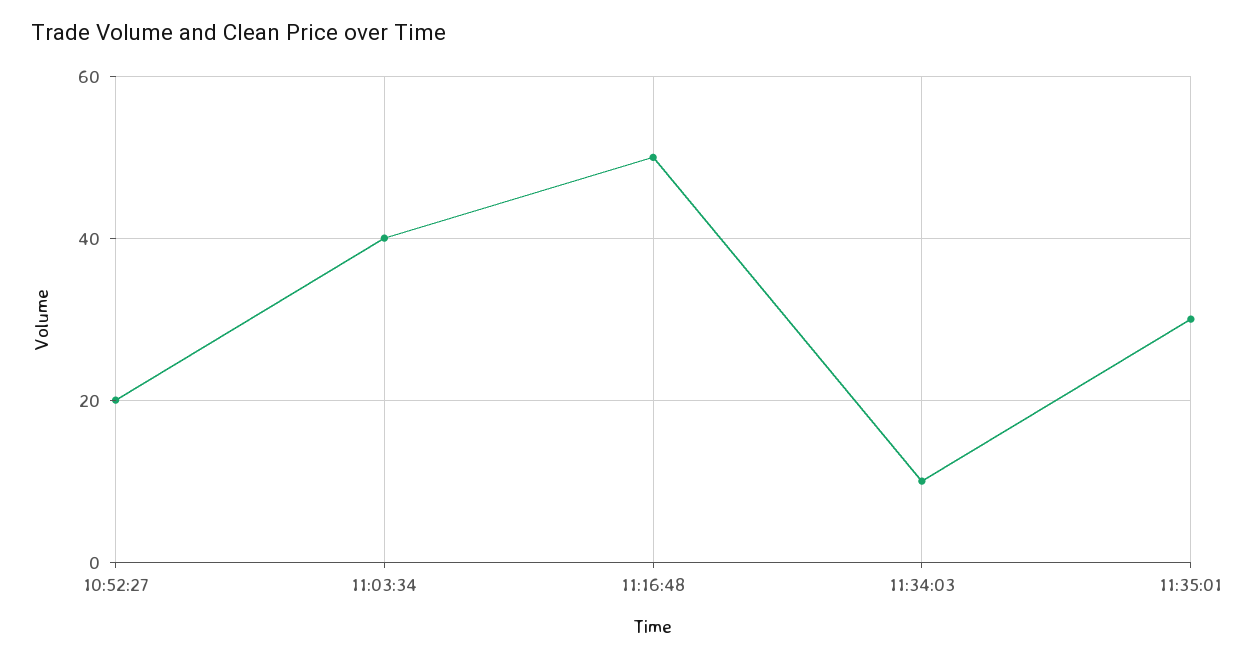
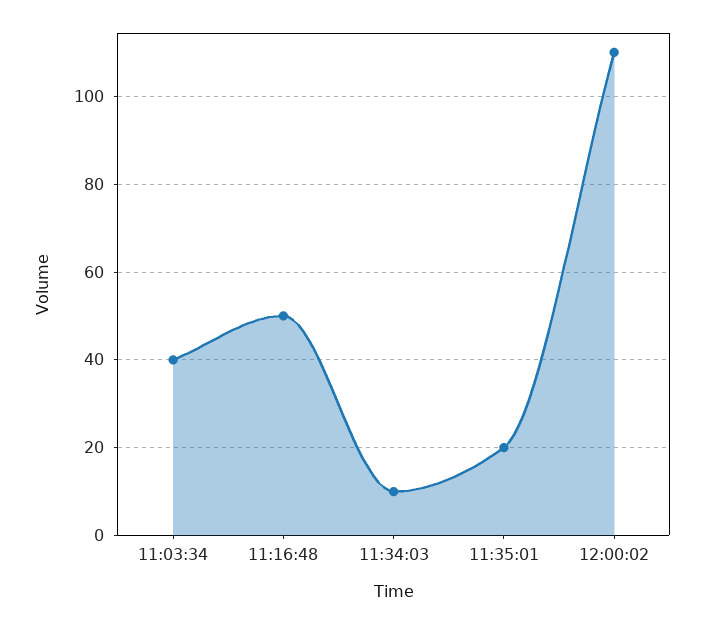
10:52:27: 20 -> none
11:35:01: 30 -> 20
12:00:02: none -> 110

